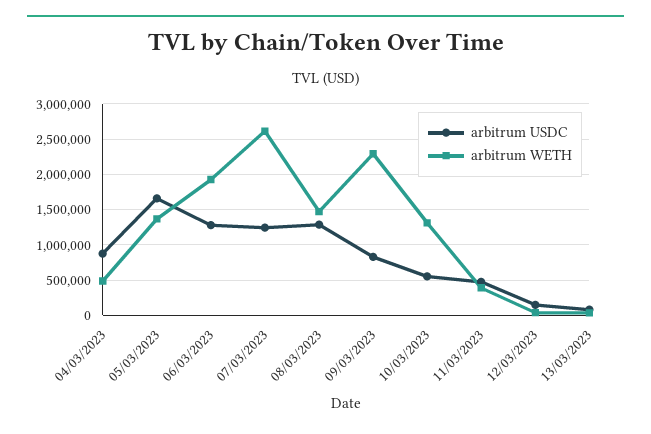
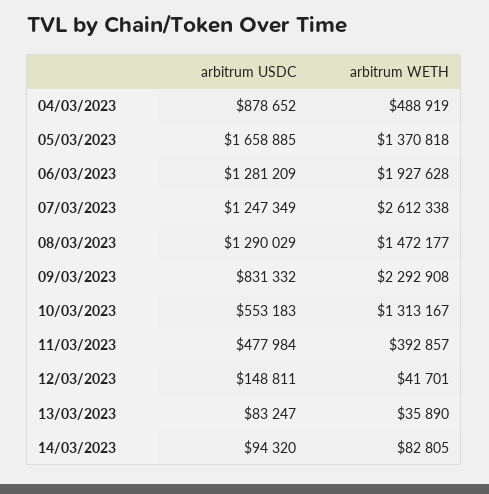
arbitrum USDC, 14/03/2023: none -> 94320
arbitrum WETH, 14/03/2023: none -> 82805

